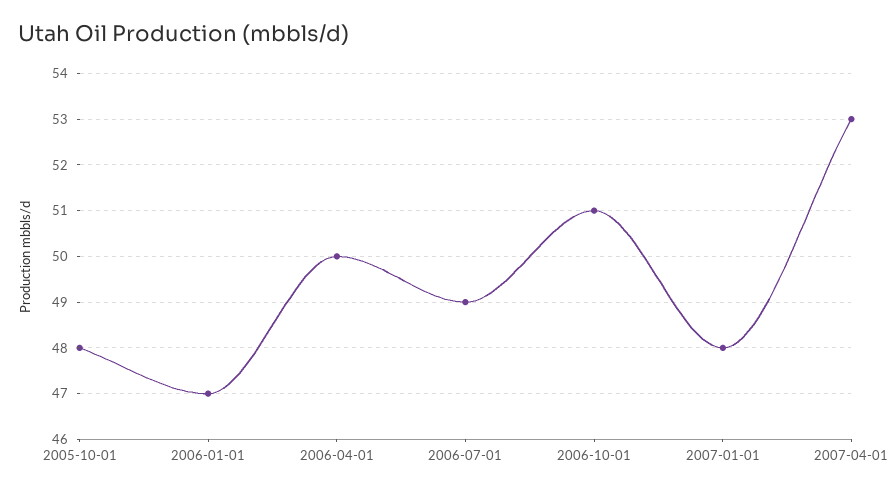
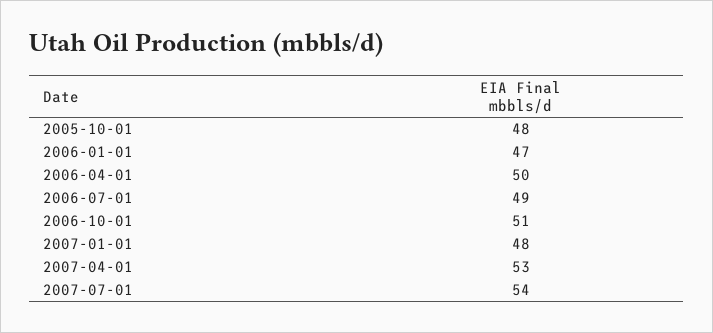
2007-07-01: none -> 54

